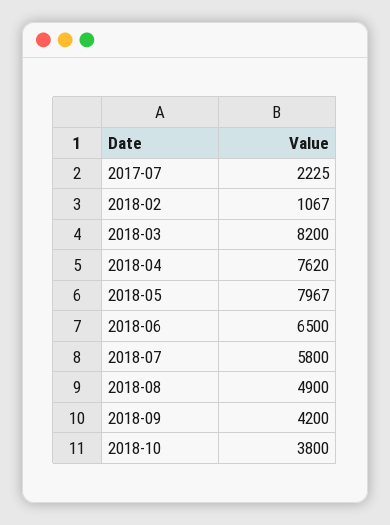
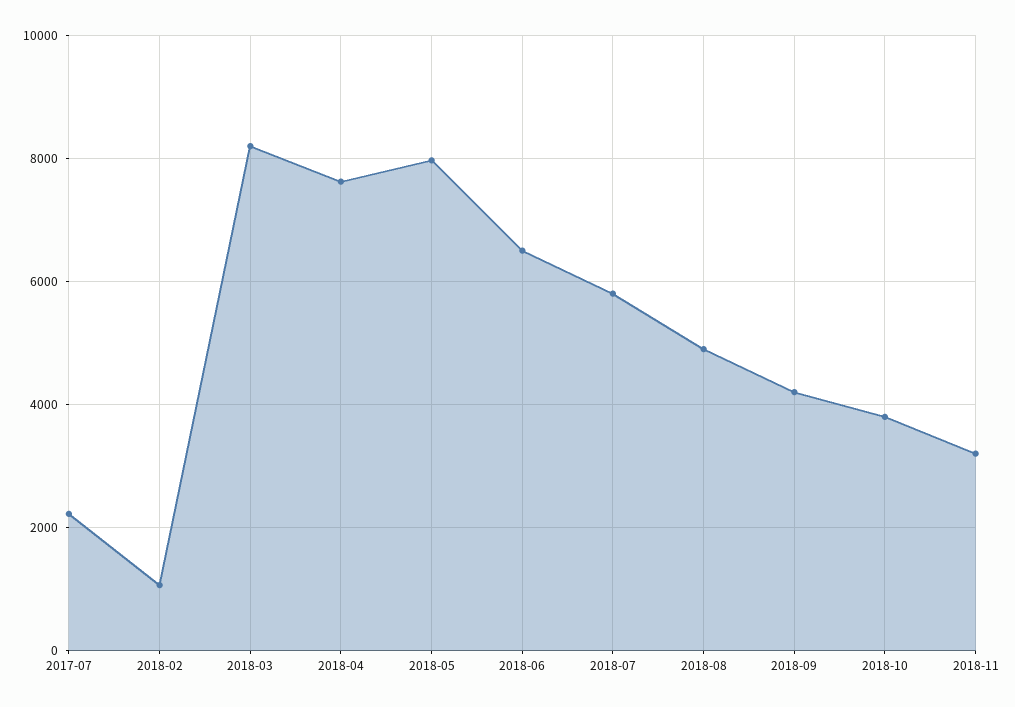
2018-11: none -> 3200

